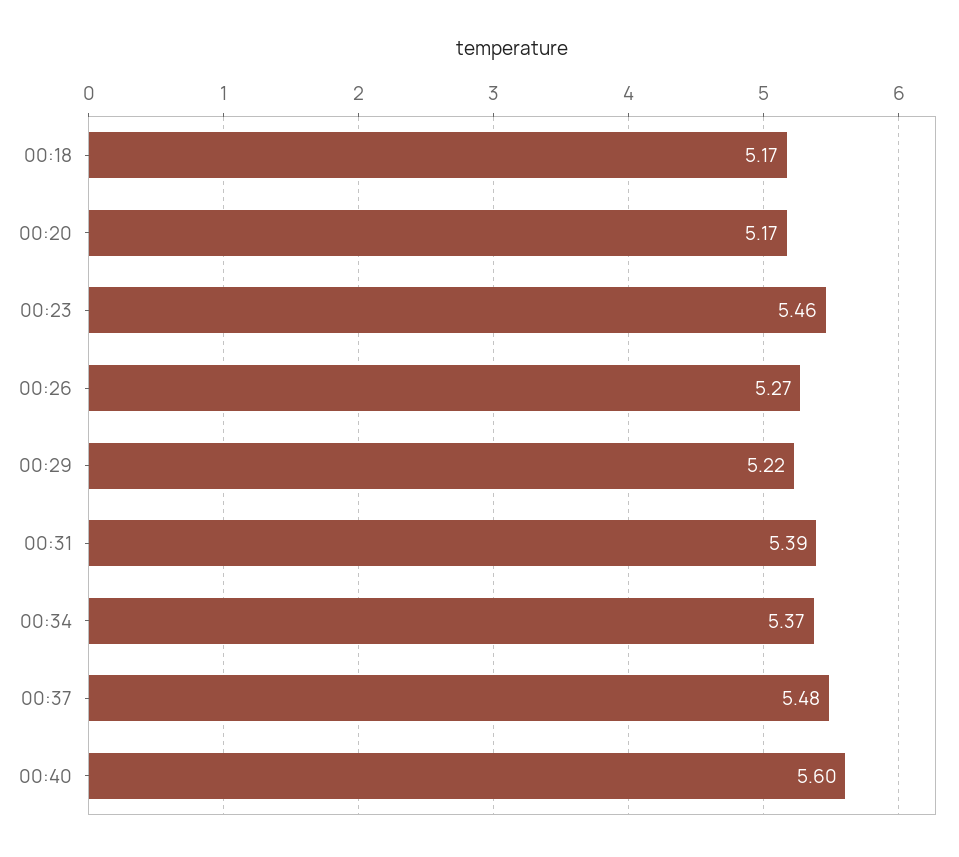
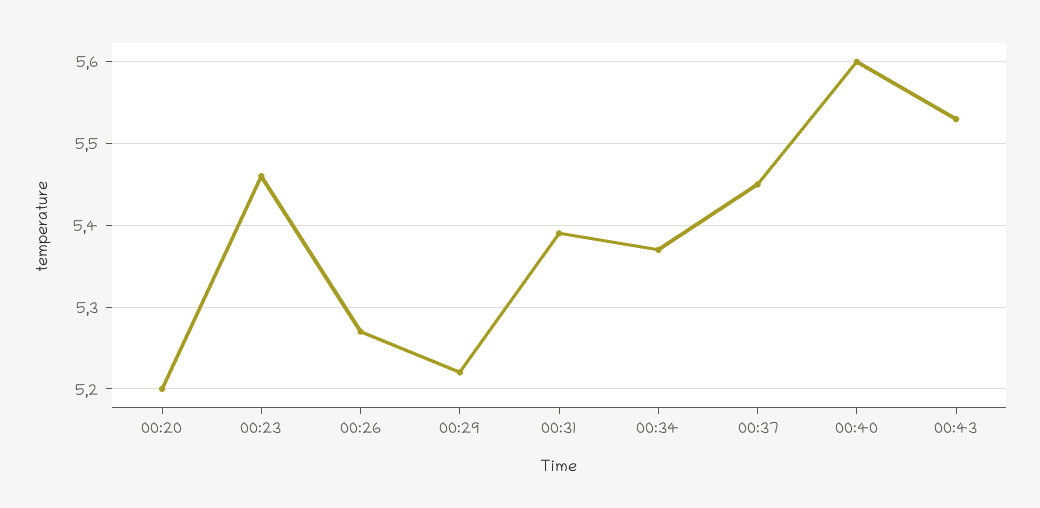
00:18: 5.17 -> none
00:20: 5.17 -> 5.2
00:37: 5.48 -> 5.45
00:43: none -> 5.53

